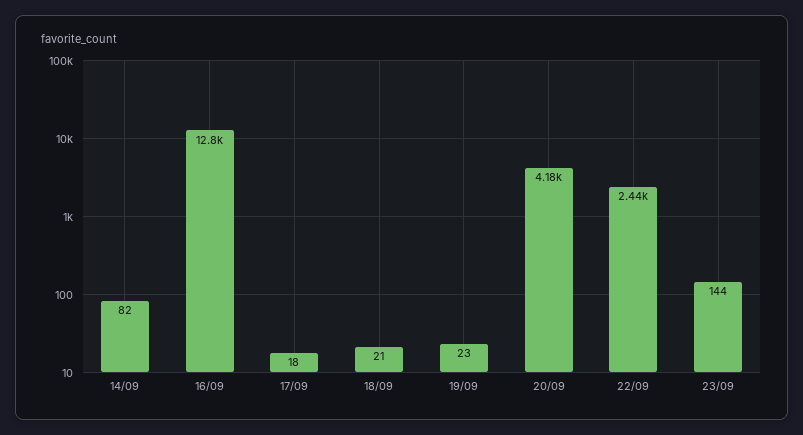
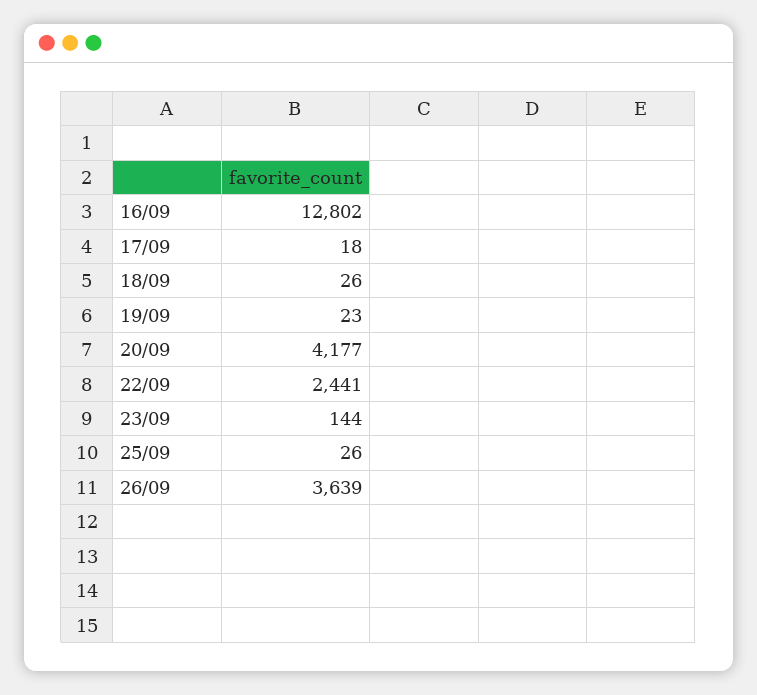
14/09: 82 -> none
18/09: 21 -> 26
25/09: none -> 26
26/09: none -> 3639

